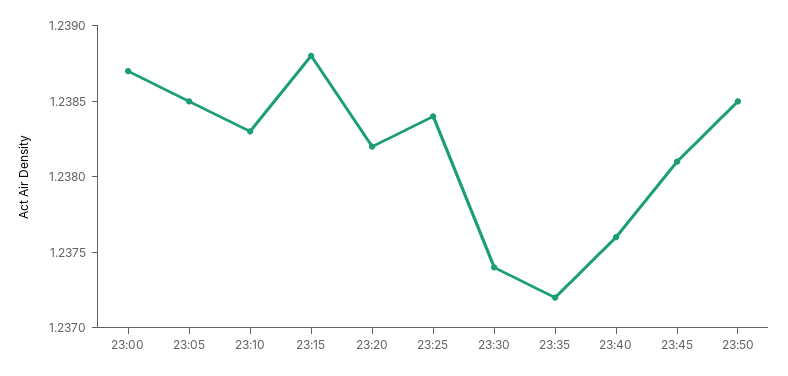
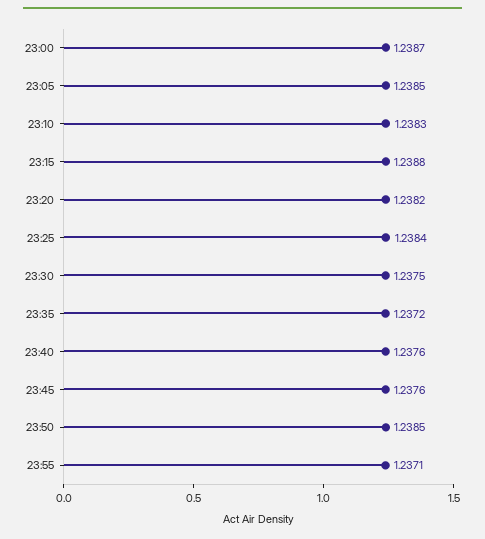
23:30: 1.2374 -> 1.2375
23:45: 1.2381 -> 1.2376
23:55: none -> 1.2371

